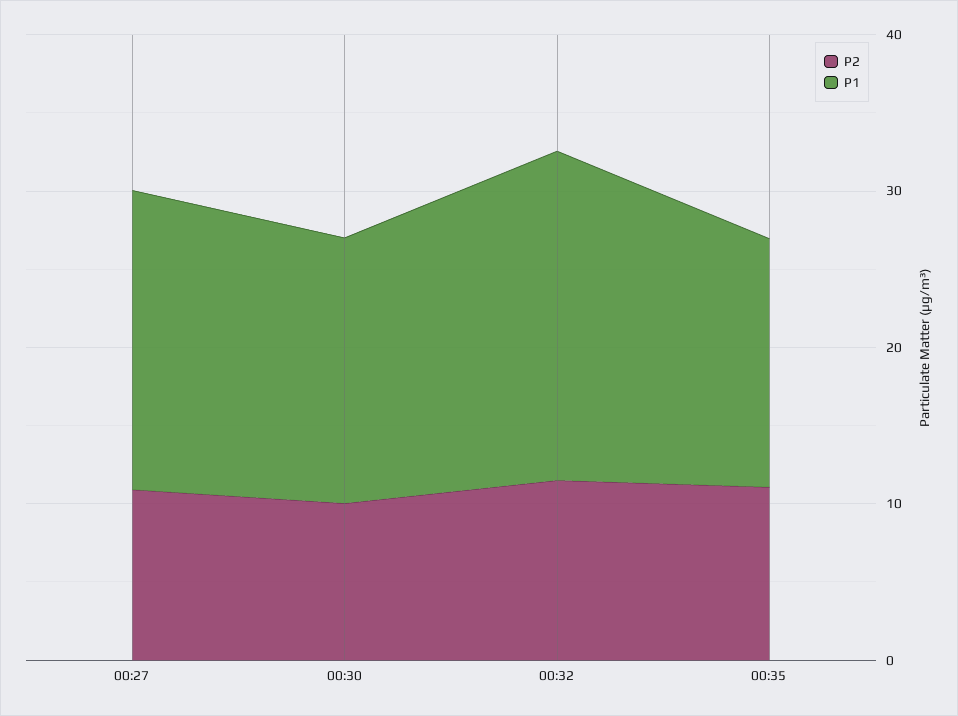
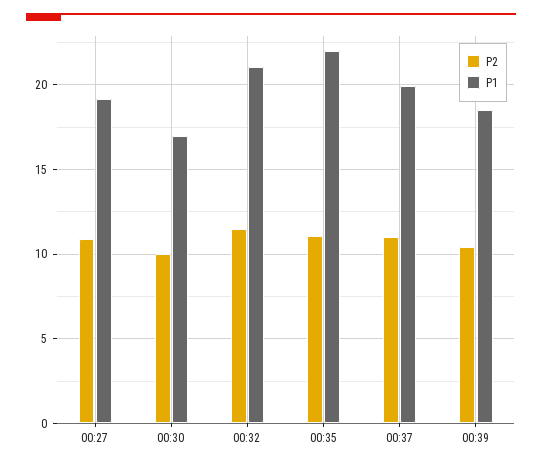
P1, 00:35: 16 -> 22
P2, 00:37: none -> 11
P1, 00:37: none -> 20
P2, 00:39: none -> 10.5
P1, 00:39: none -> 18.5

